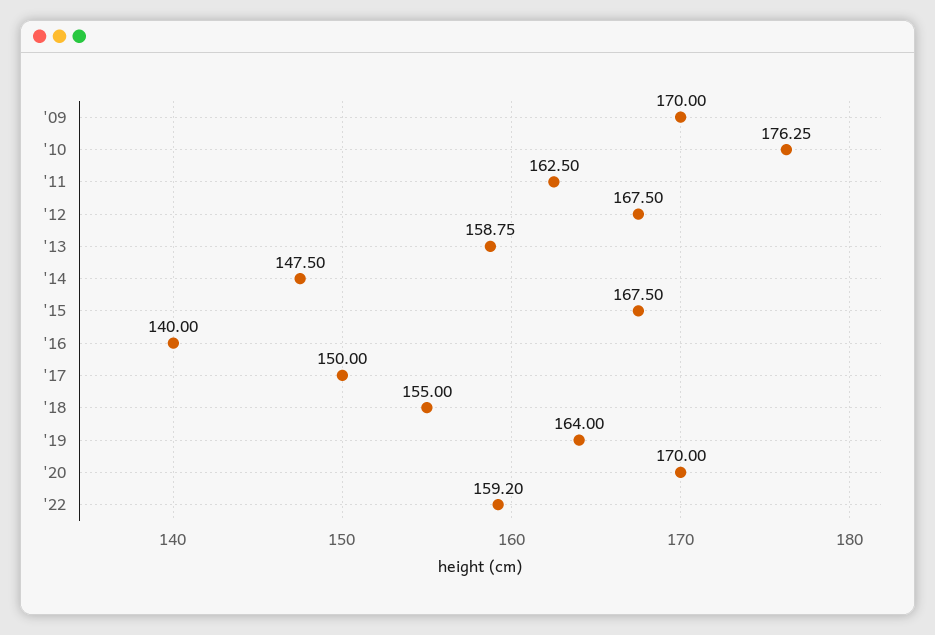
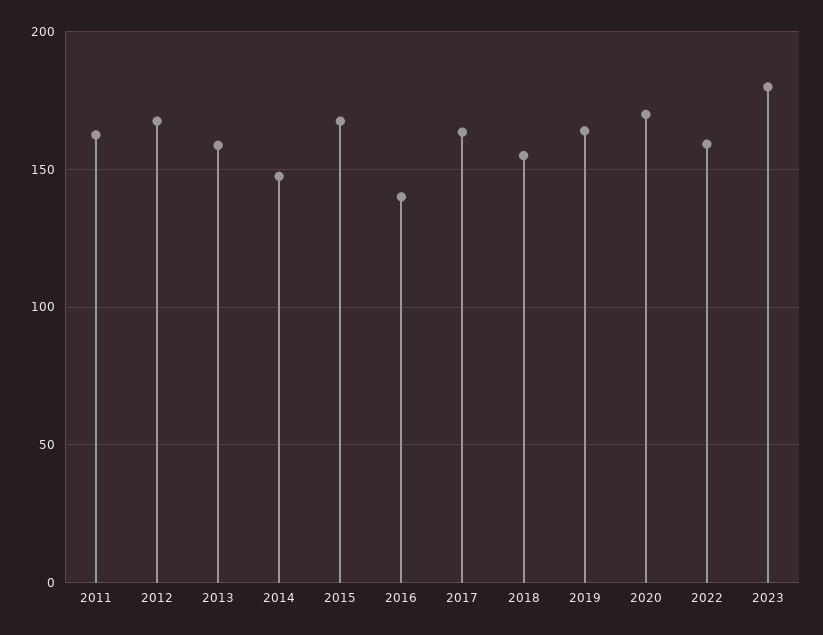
'09: 170 -> none
'10: 176.25 -> none
'17: 150 -> 165
2023: none -> 180

